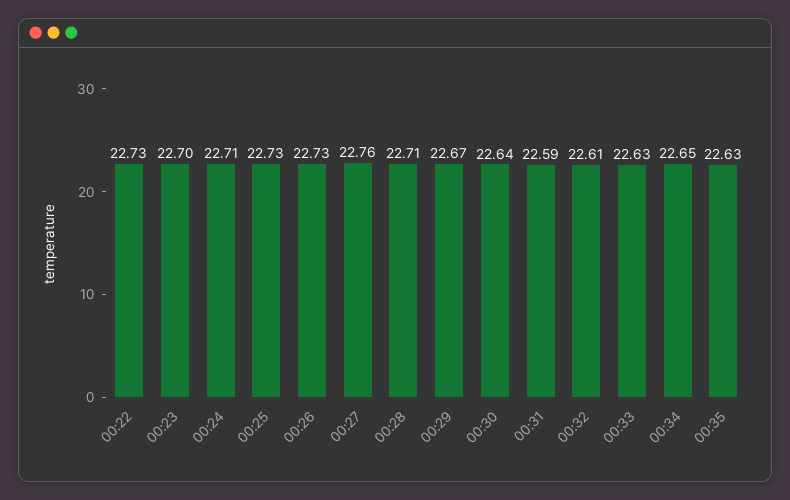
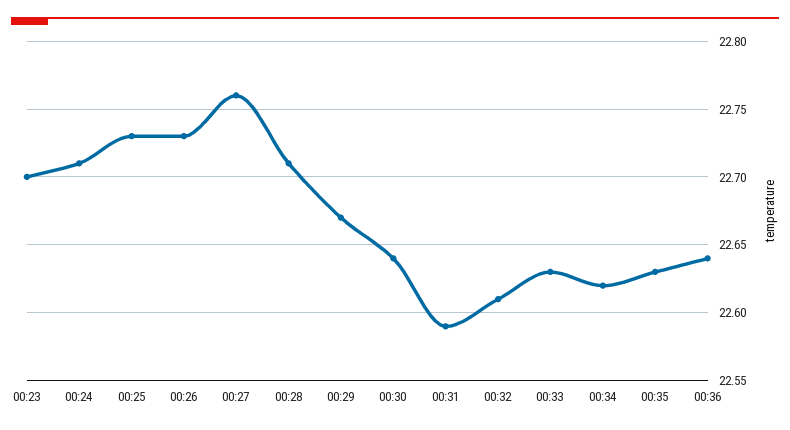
00:22: 22.73 -> none
00:34: 22.65 -> 22.62
00:36: none -> 22.64

